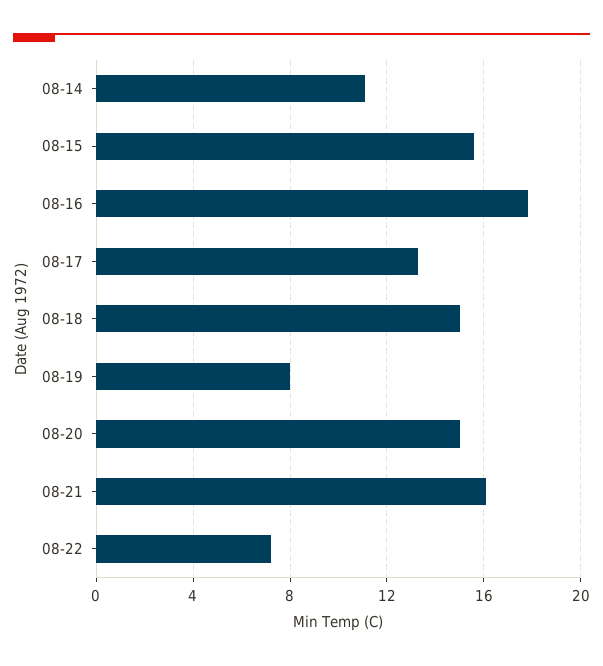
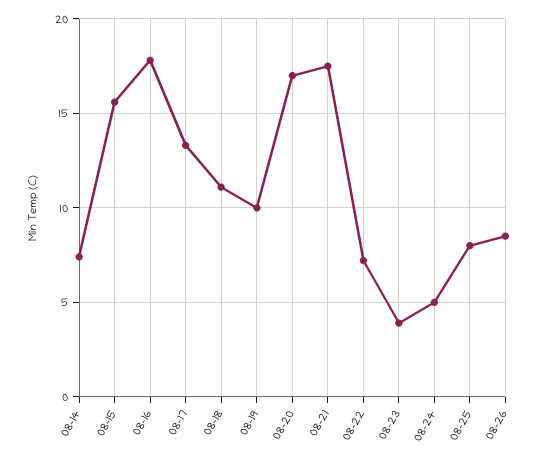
08-14: 11 -> 7.5
08-18: 15 -> 11
08-19: 8 -> 10
08-20: 15 -> 17
08-21: 16 -> 17.5
08-23: none -> 4
08-24: none -> 5
08-25: none -> 8
08-26: none -> 8.5

